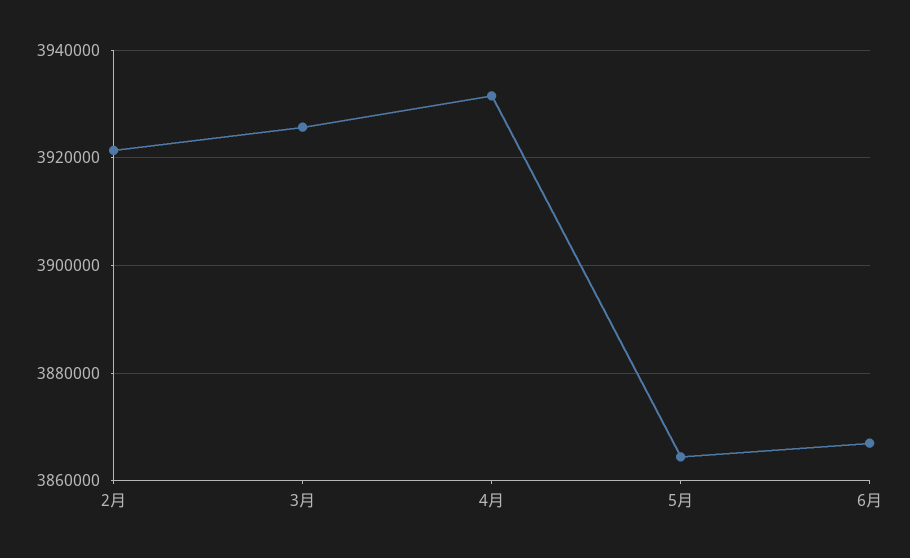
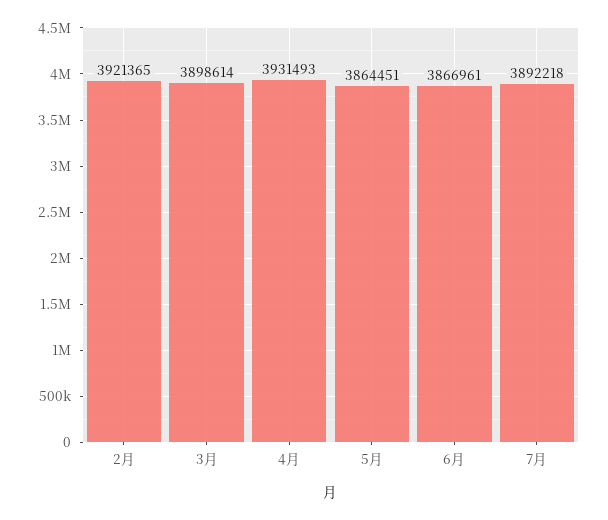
3月: 3926000 -> 3898614
7月: none -> 3892218

